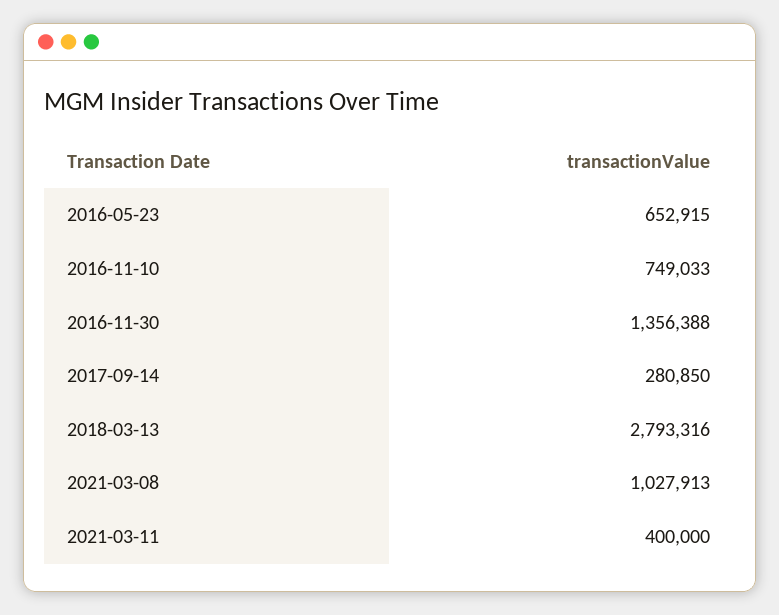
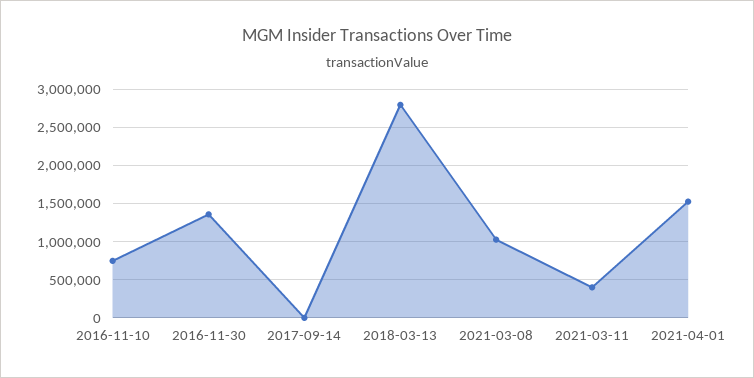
2016-05-23: 652915 -> none
2017-09-14: 280850 -> 0
2021-04-01: none -> 1500000

